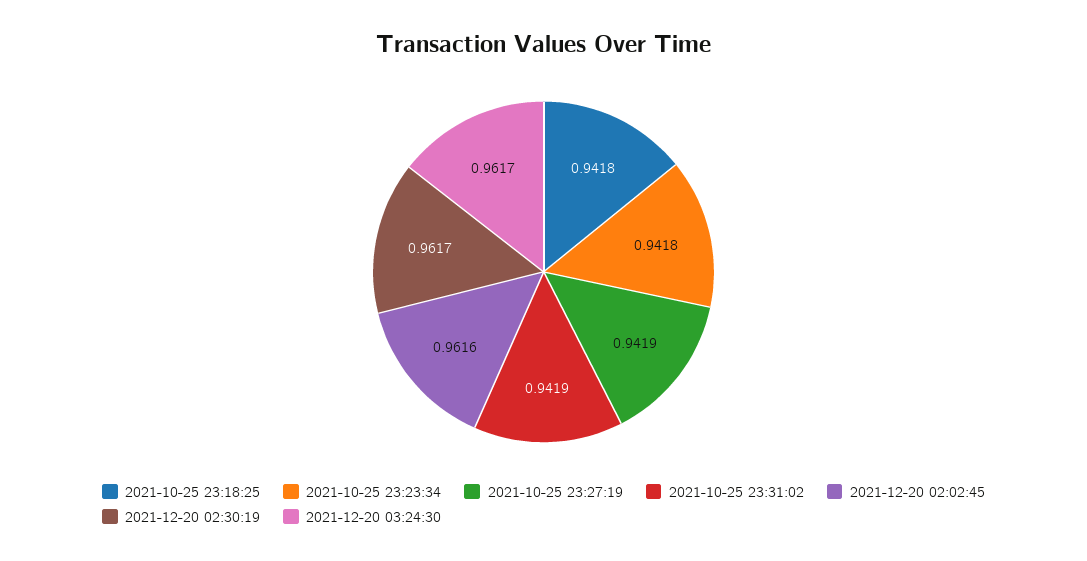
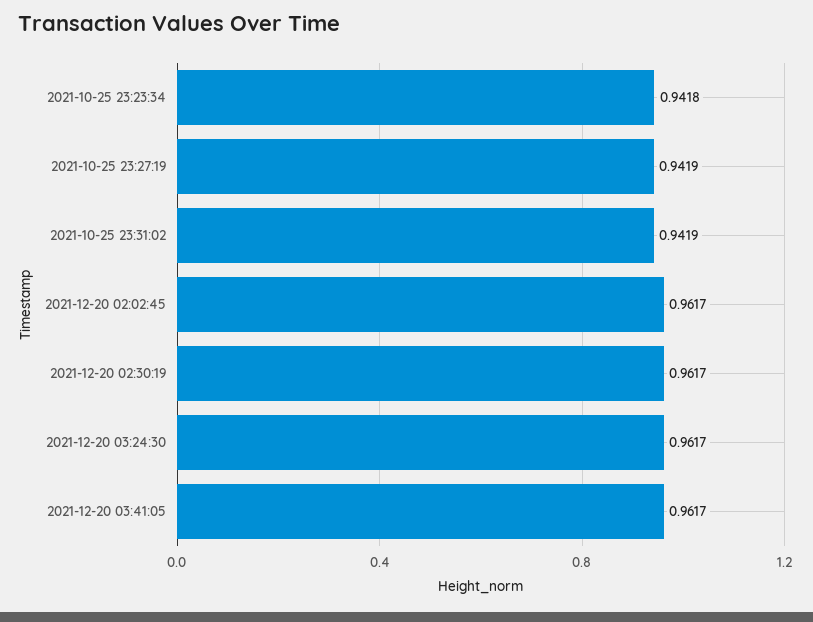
2021-10-25 23:18:25: 0.9418 -> none
2021-12-20 02:02:45: 0.9616 -> 0.9617
2021-12-20 03:41:05: none -> 0.9617

